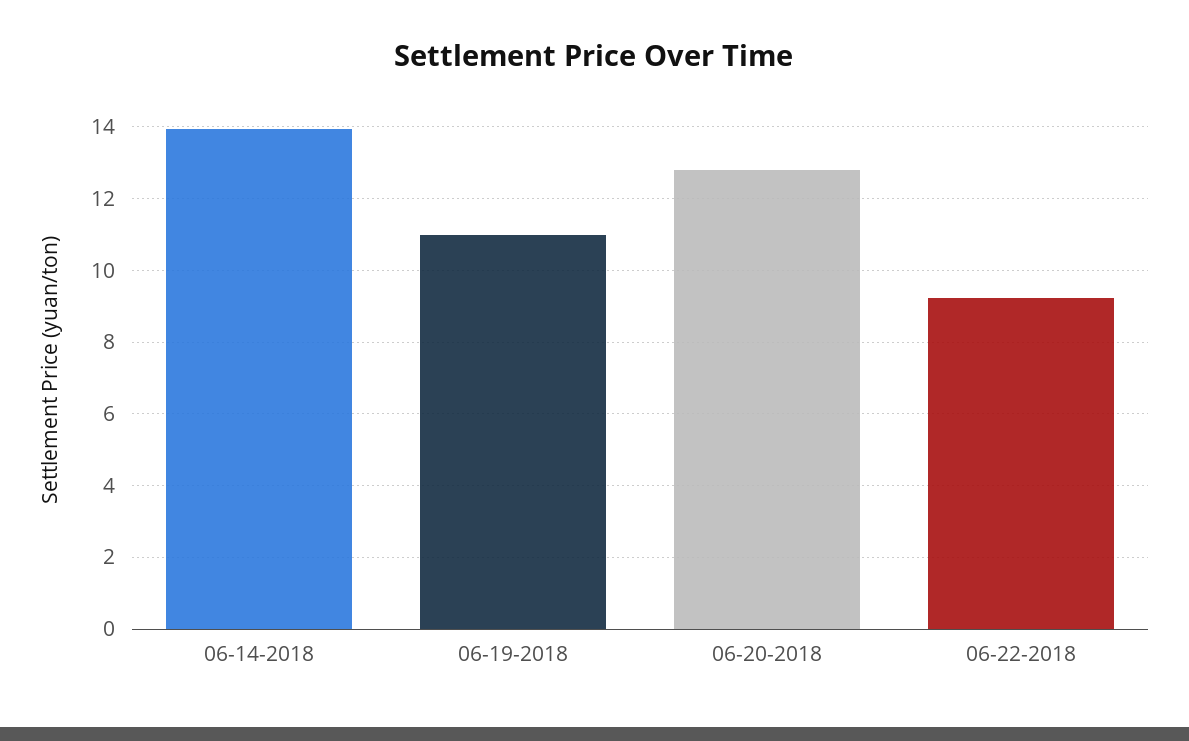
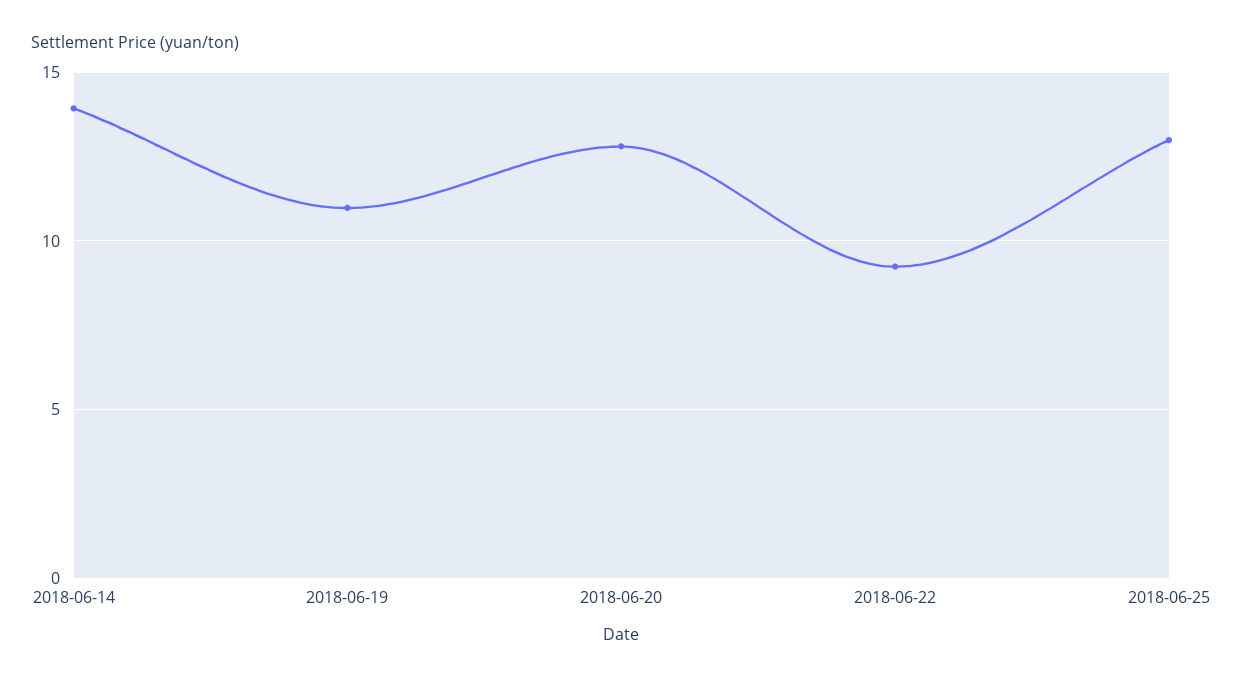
2018-06-25: none -> 13

